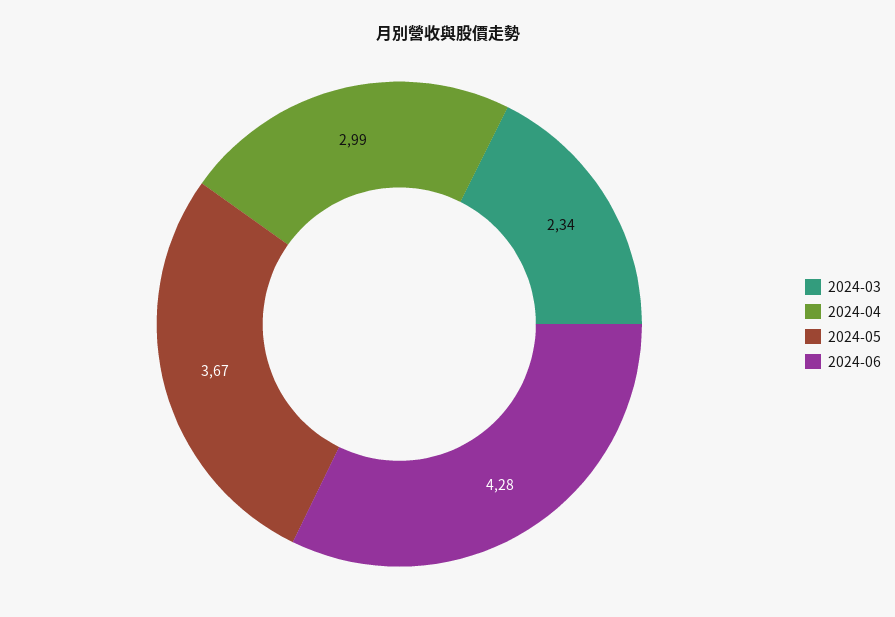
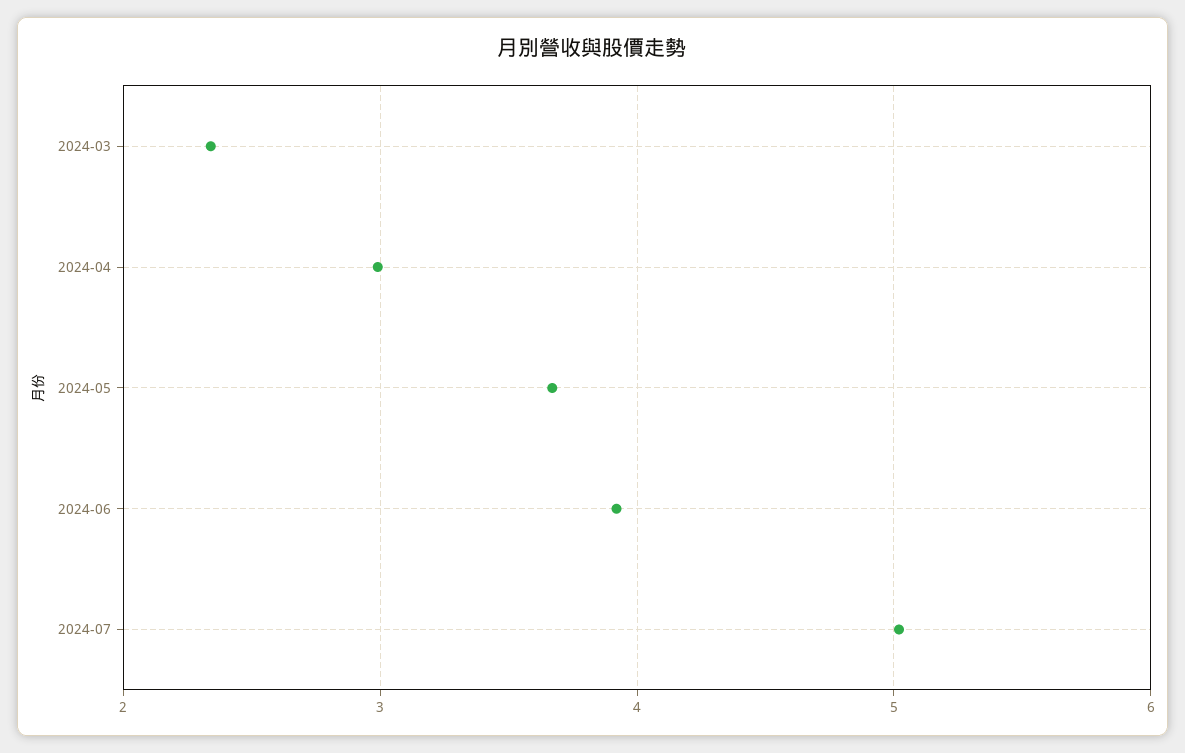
2024-06: 4.28 -> 3.9
2024-07: none -> 5

